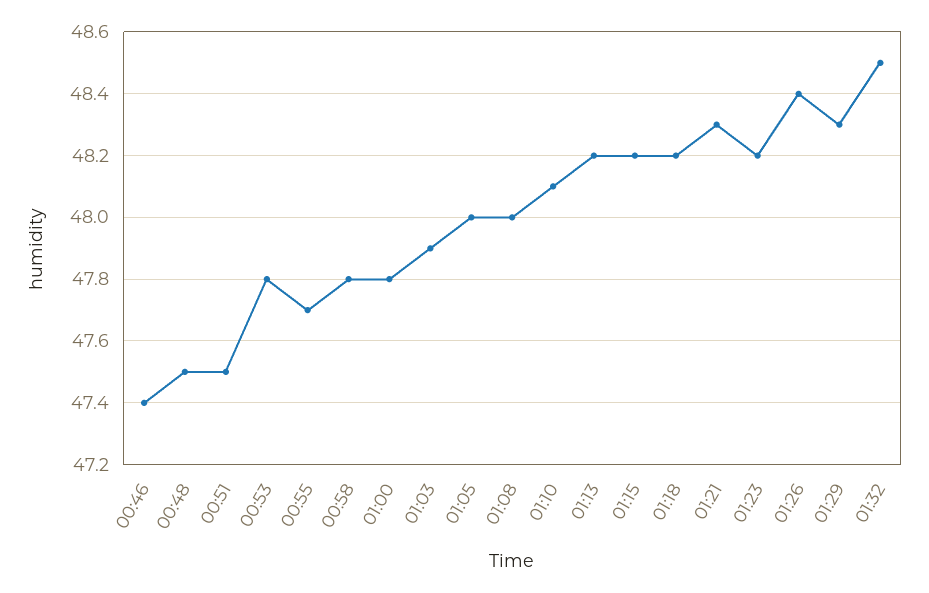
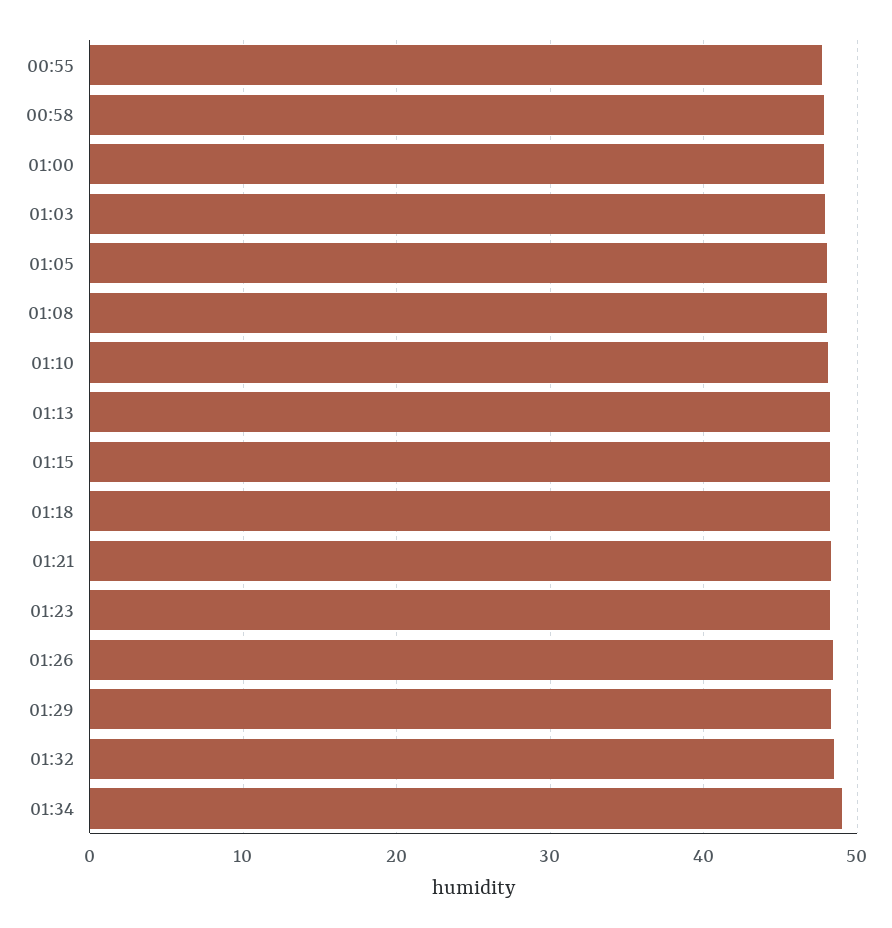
00:46: 47.4 -> none
00:48: 47.5 -> none
00:51: 47.5 -> none
00:53: 47.8 -> none
01:34: none -> 49

